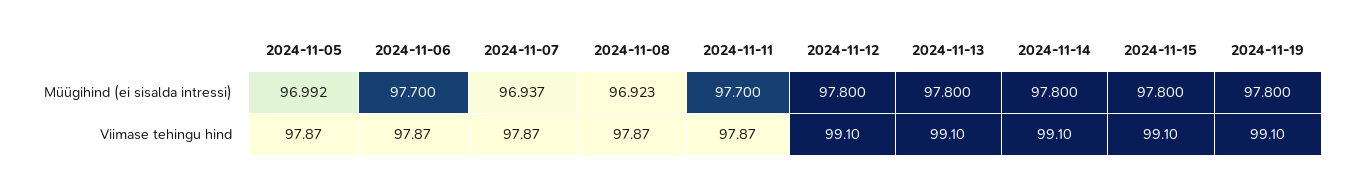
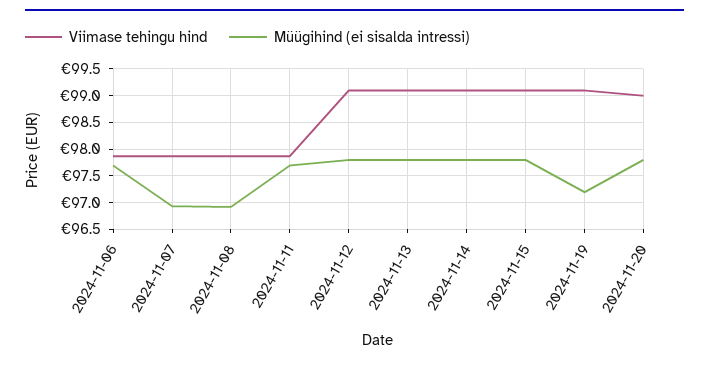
Müügihind (ei sisalda intressi), 2024-11-05: 96.992 -> none
Müügihind (ei sisalda intressi), 2024-11-19: 97.8 -> 97.25
Viimase tehingu hind, 2024-11-05: 97.87 -> none
Viimase tehingu hind, 2024-11-20: none -> 99
Müügihind (ei sisalda intressi), 2024-11-20: none -> 97.75

